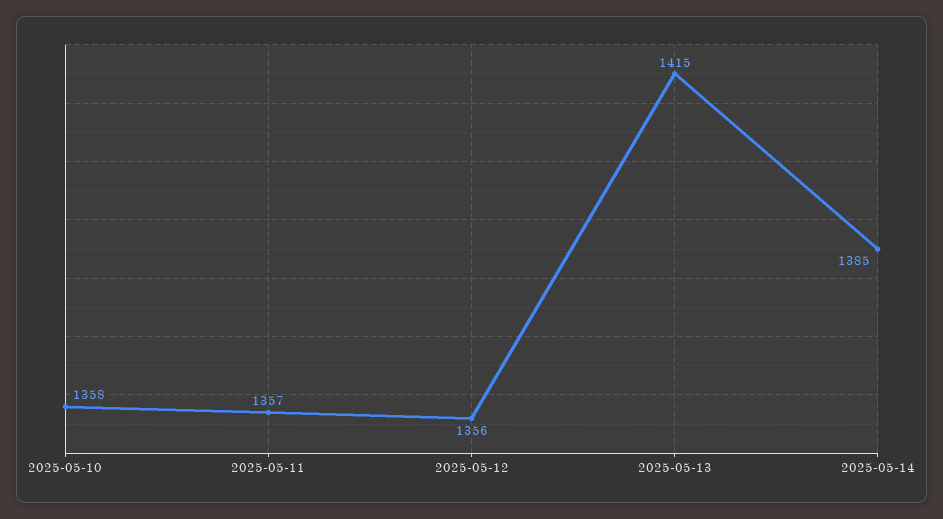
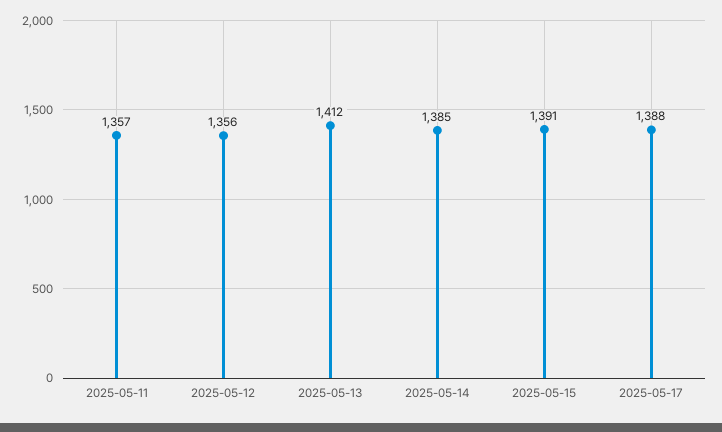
2025-05-10: 1358 -> none
2025-05-13: 1415 -> 1412
2025-05-15: none -> 1391
2025-05-17: none -> 1388

